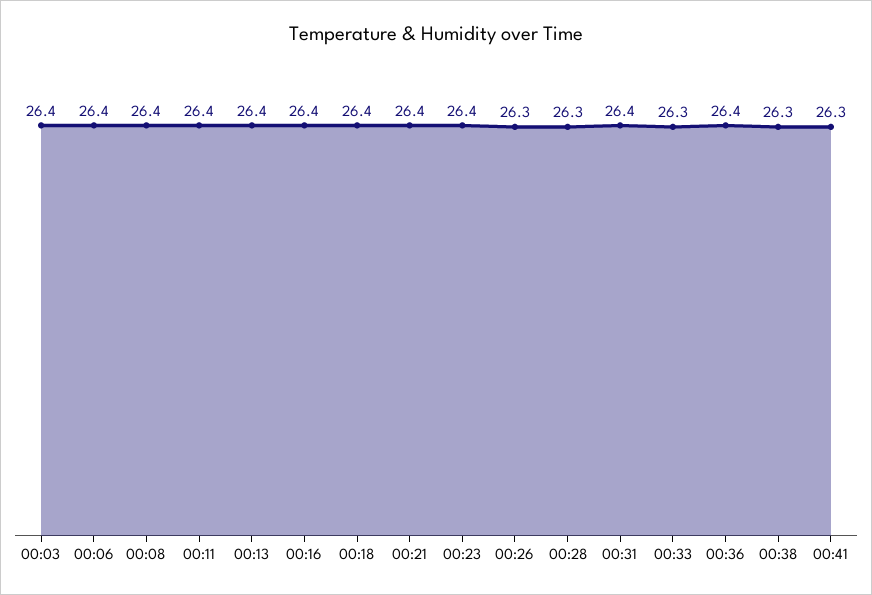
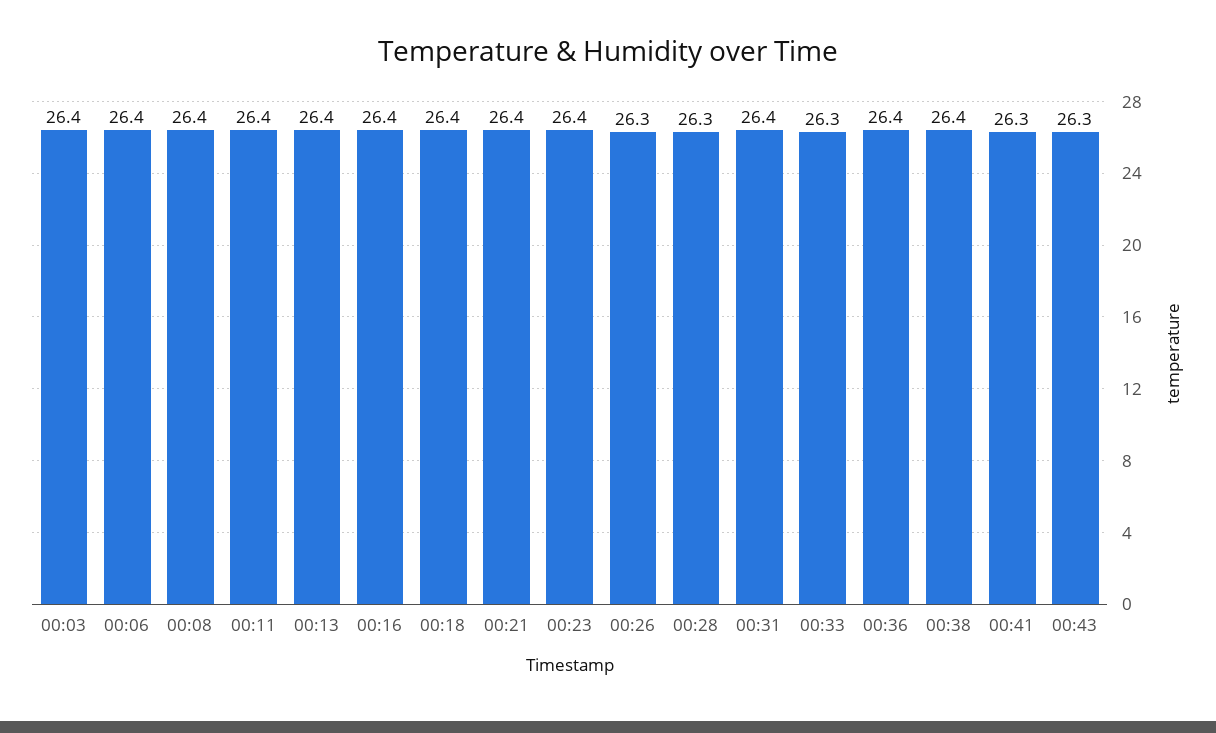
00:38: 26.3 -> 26.4
00:43: none -> 26.3

